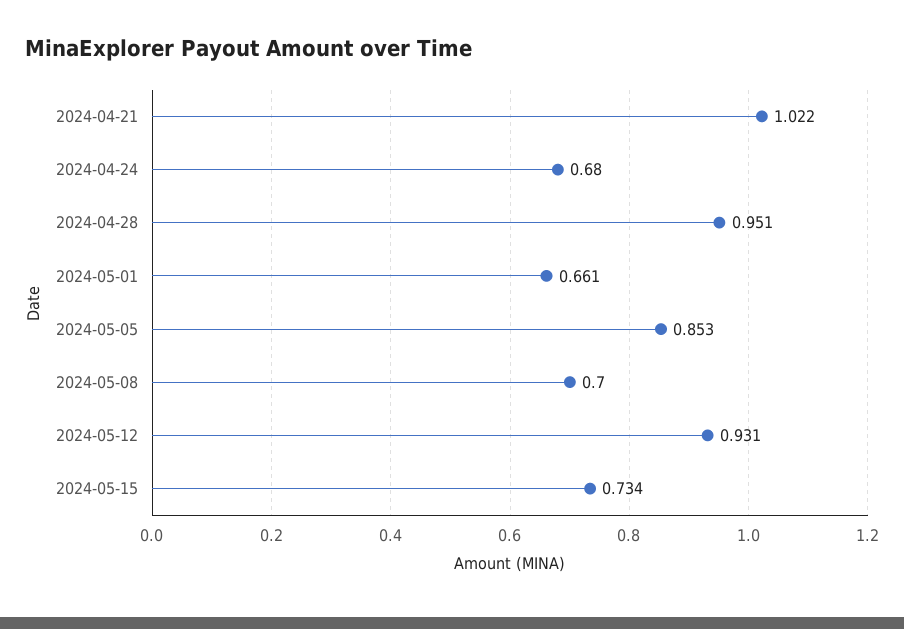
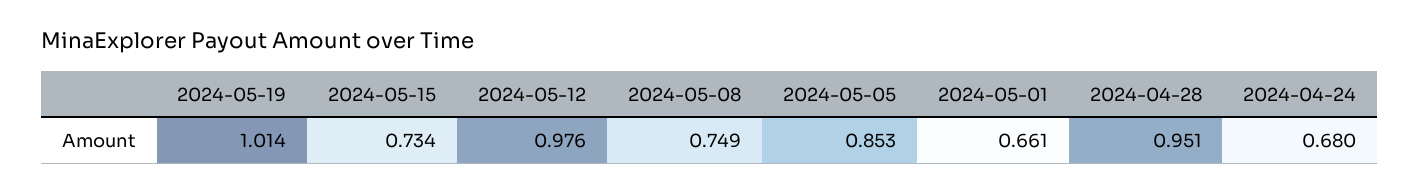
2024-04-21: 1.022 -> none
2024-05-08: 0.7 -> 0.749
2024-05-12: 0.931 -> 0.976
2024-05-19: none -> 1.014

